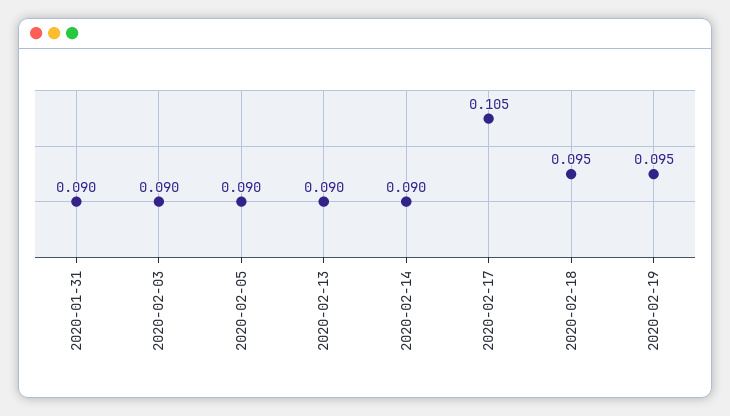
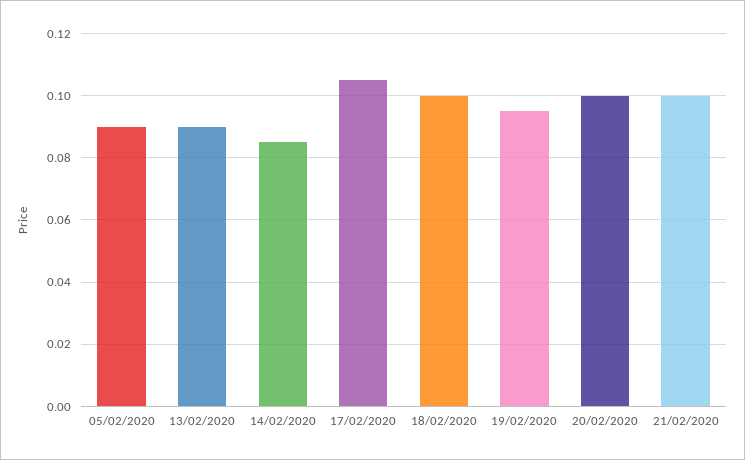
2020-01-31: 0.09 -> none
2020-02-03: 0.09 -> none
2020-02-14: 0.09 -> 0.085
2020-02-18: 0.095 -> 0.1
20/02/2020: none -> 0.1
21/02/2020: none -> 0.1

